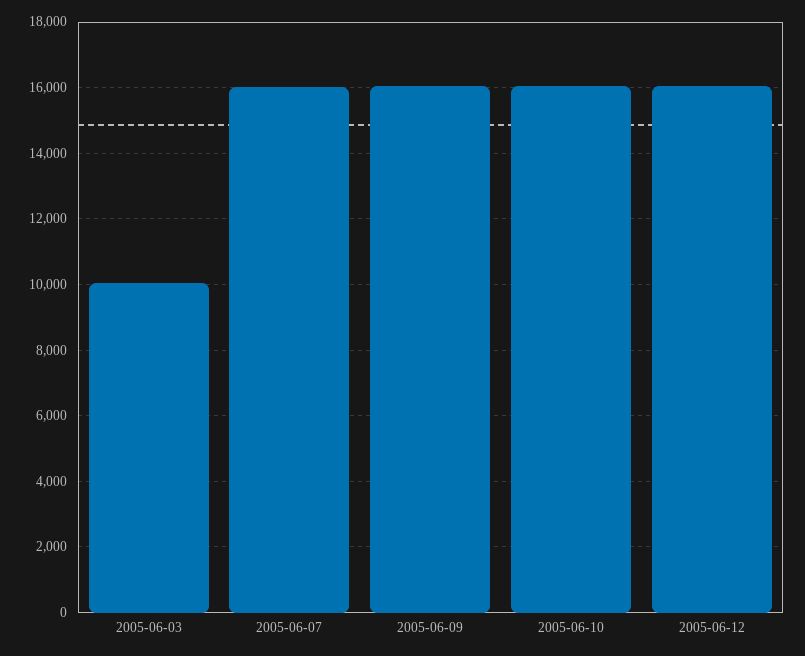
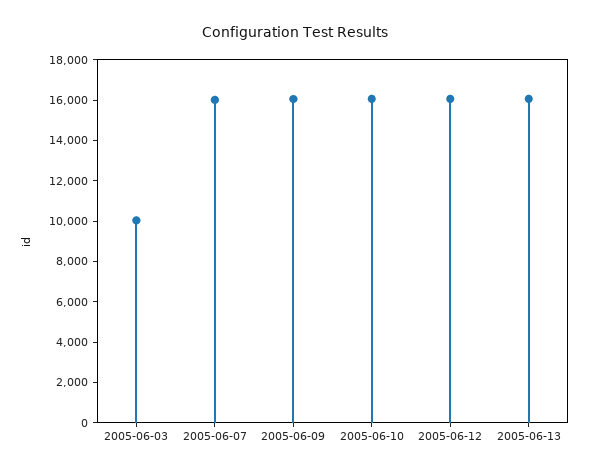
2005-06-13: none -> 16000

